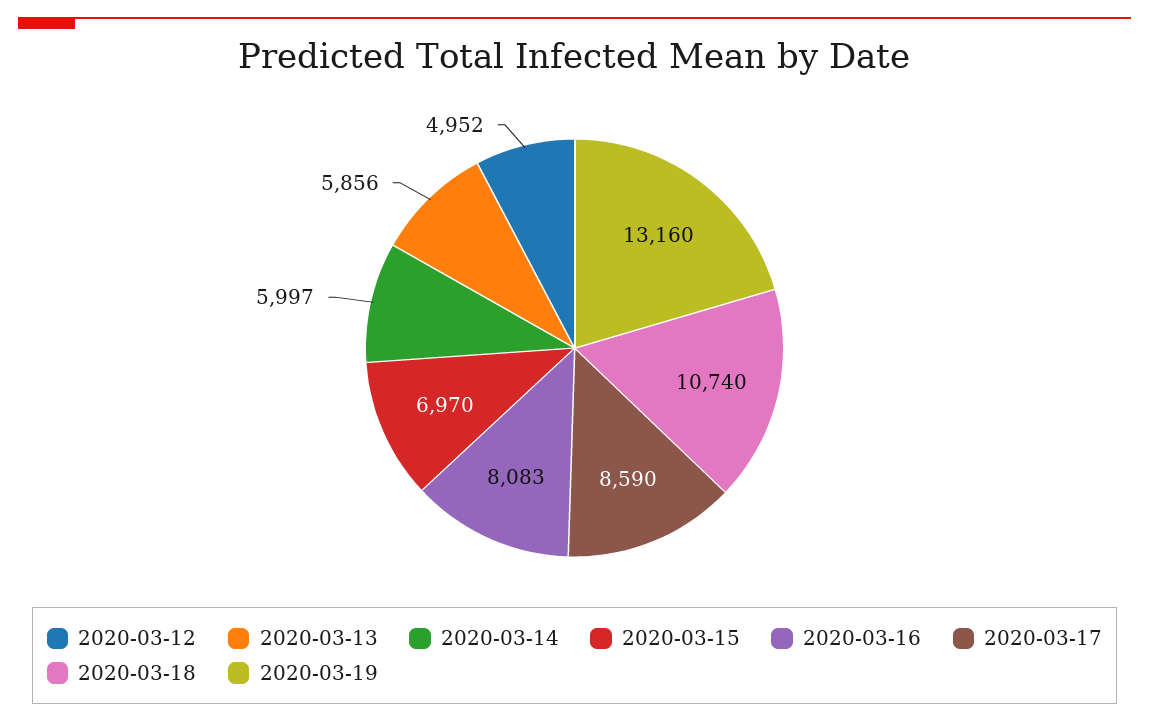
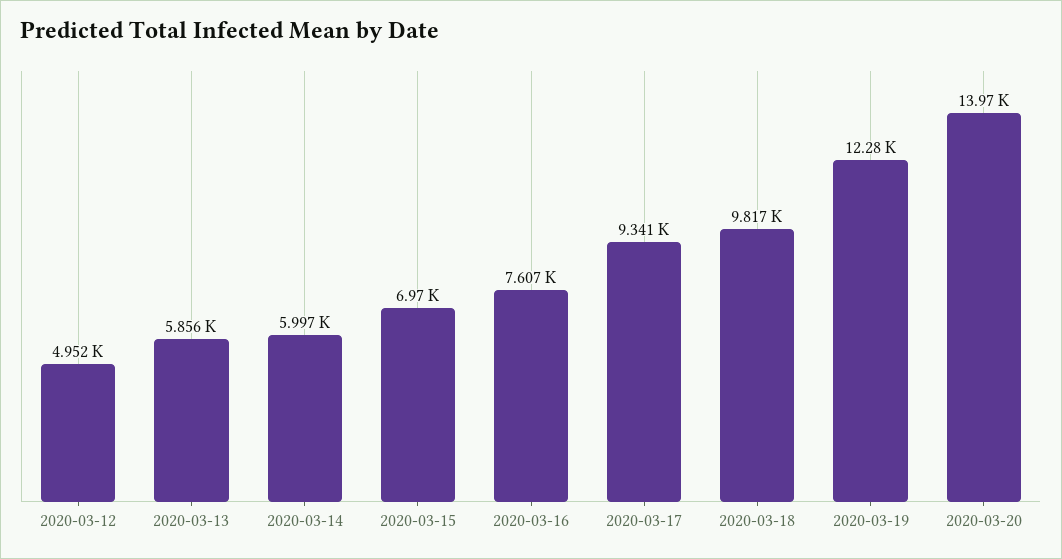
2020-03-16: 8083 -> 7607
2020-03-17: 8590 -> 9341
2020-03-18: 10740 -> 9817
2020-03-19: 13160 -> 12280
2020-03-20: none -> 13970

